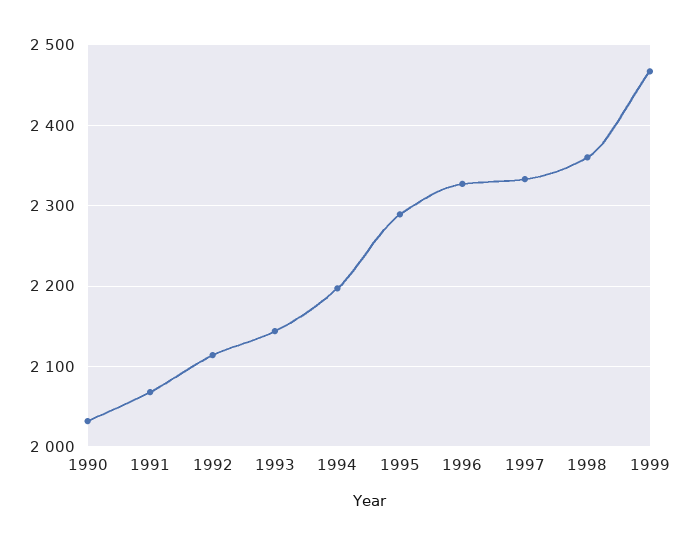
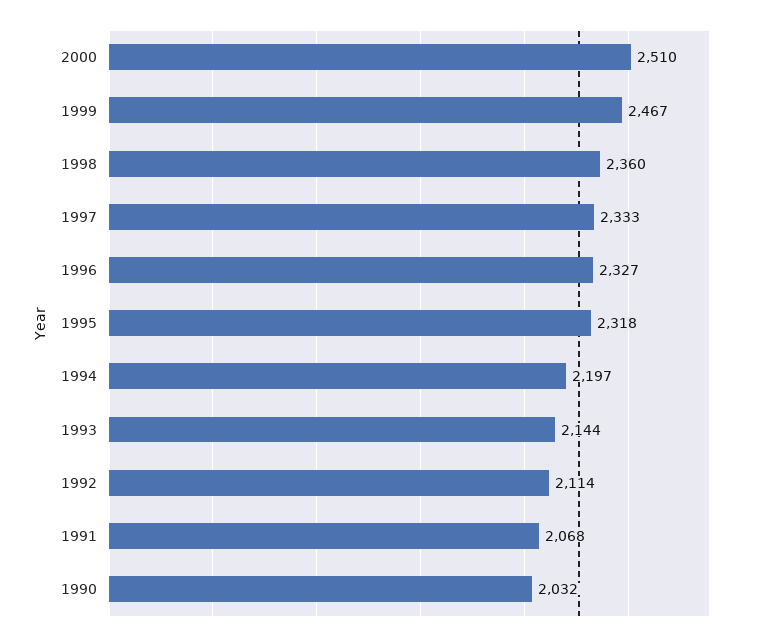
1995: 2290 -> 2318
2000: none -> 2510

